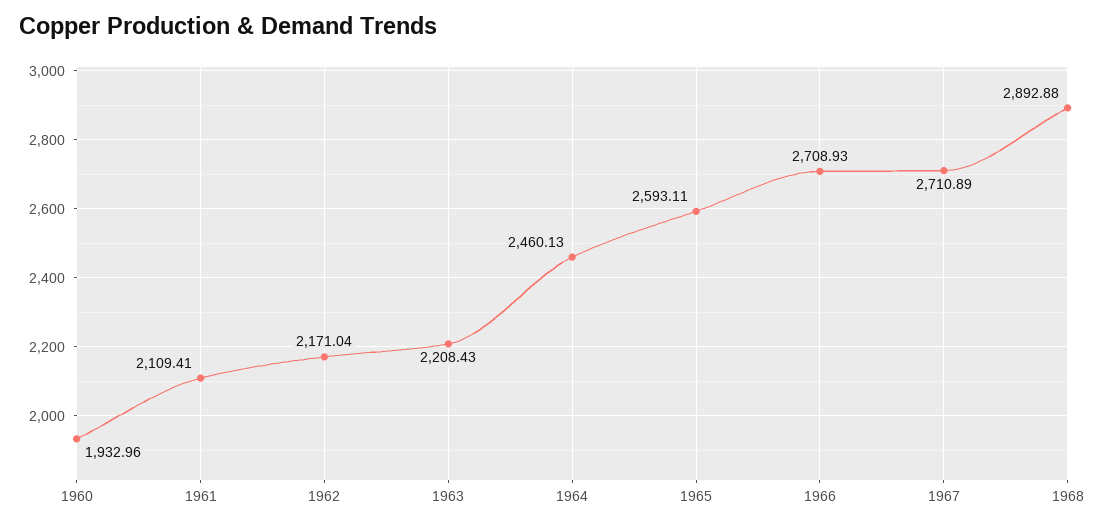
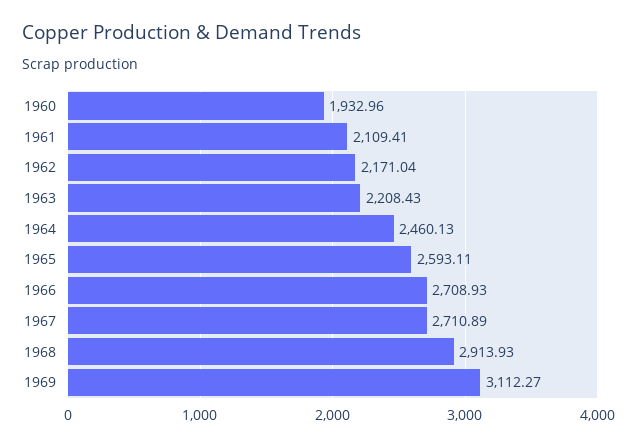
1968: 2892.88 -> 2913.93
1969: none -> 3112.27

